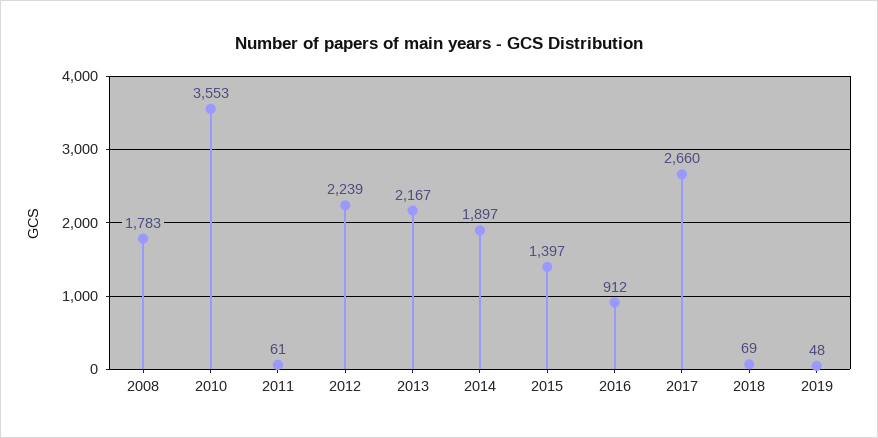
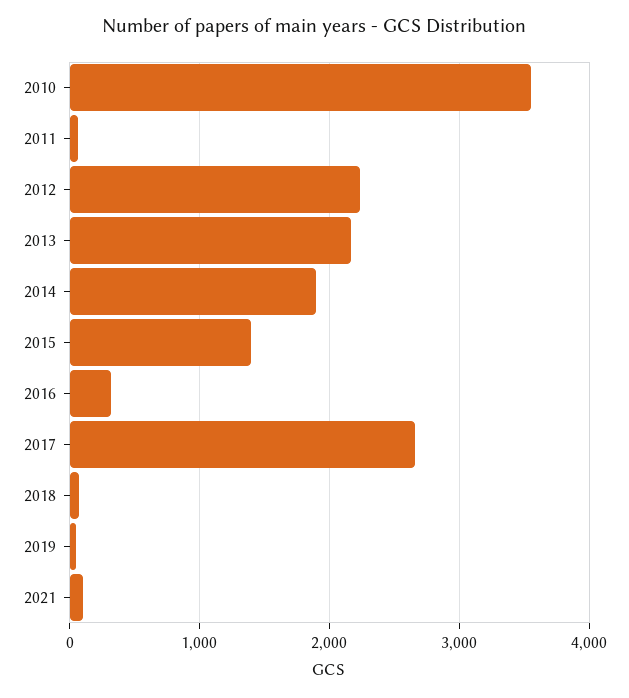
2008: 1783 -> none
2016: 912 -> 300
2021: none -> 100

